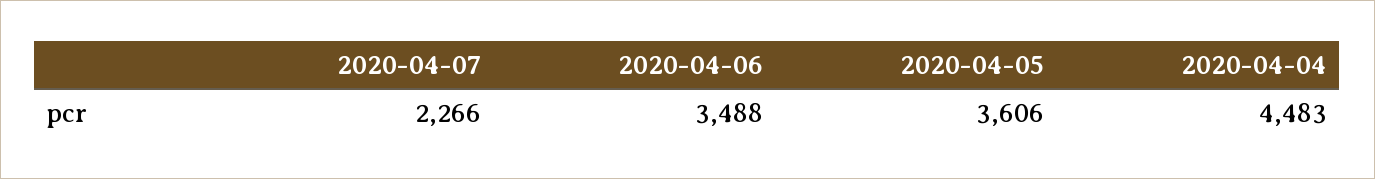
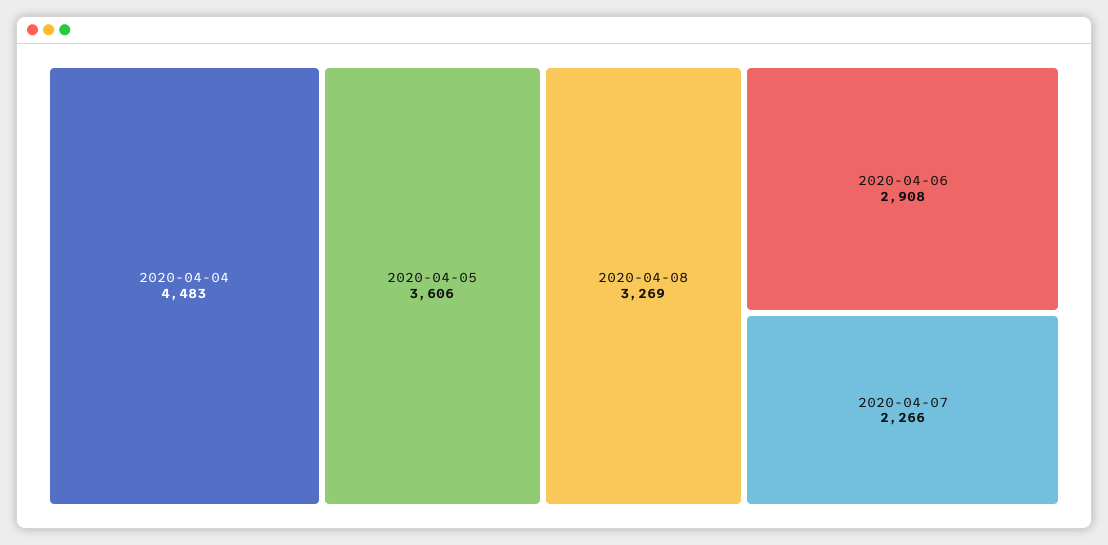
2020-04-06: 3488 -> 2908
2020-04-08: none -> 3269

